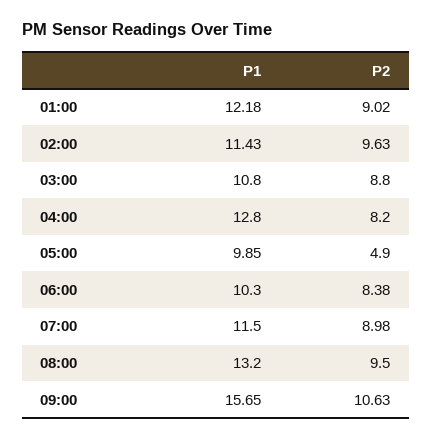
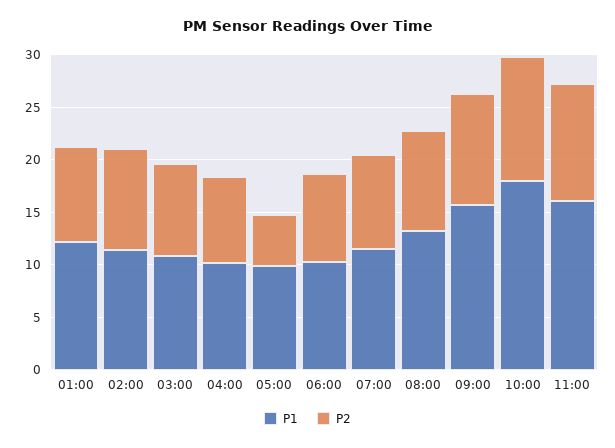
P1, 04:00: 12.8 -> 10
P1, 10:00: none -> 18
P2, 10:00: none -> 12
P1, 11:00: none -> 16
P2, 11:00: none -> 11

